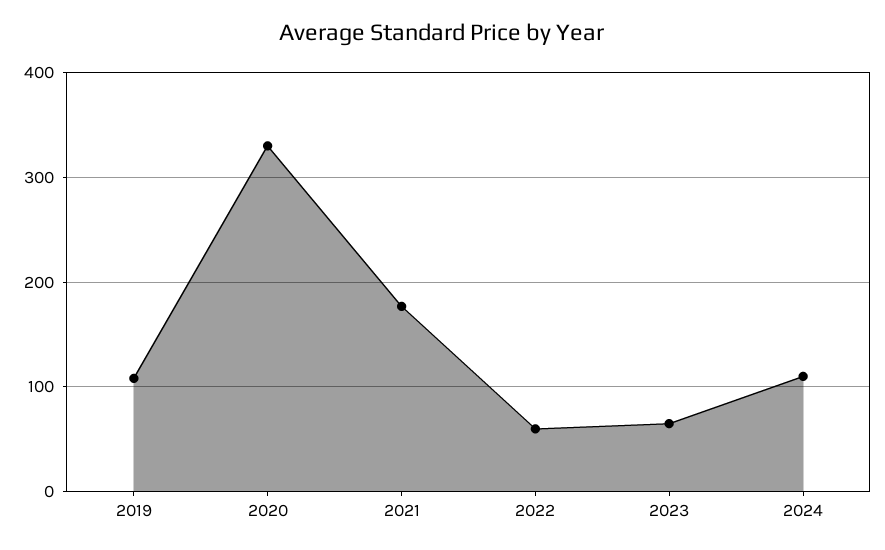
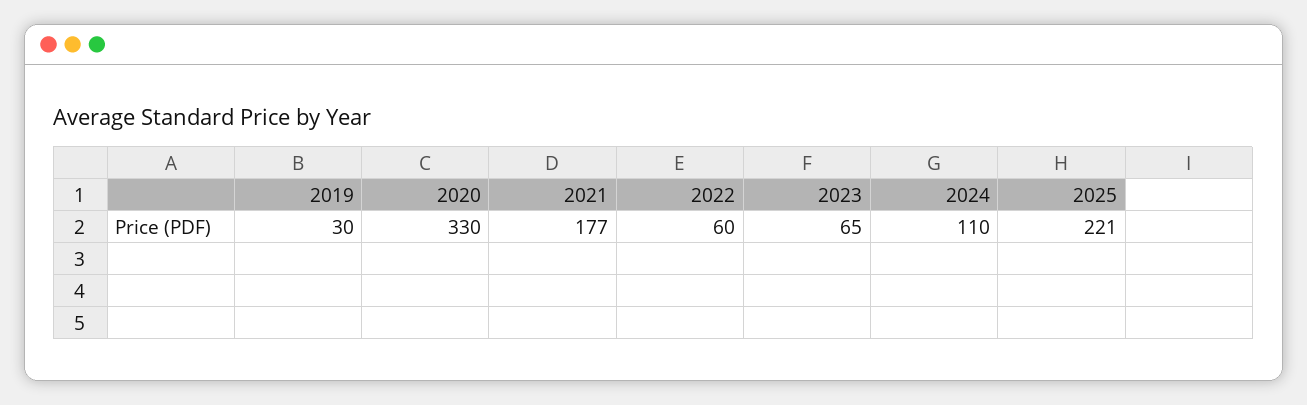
2019: 110 -> 30
2025: none -> 221

